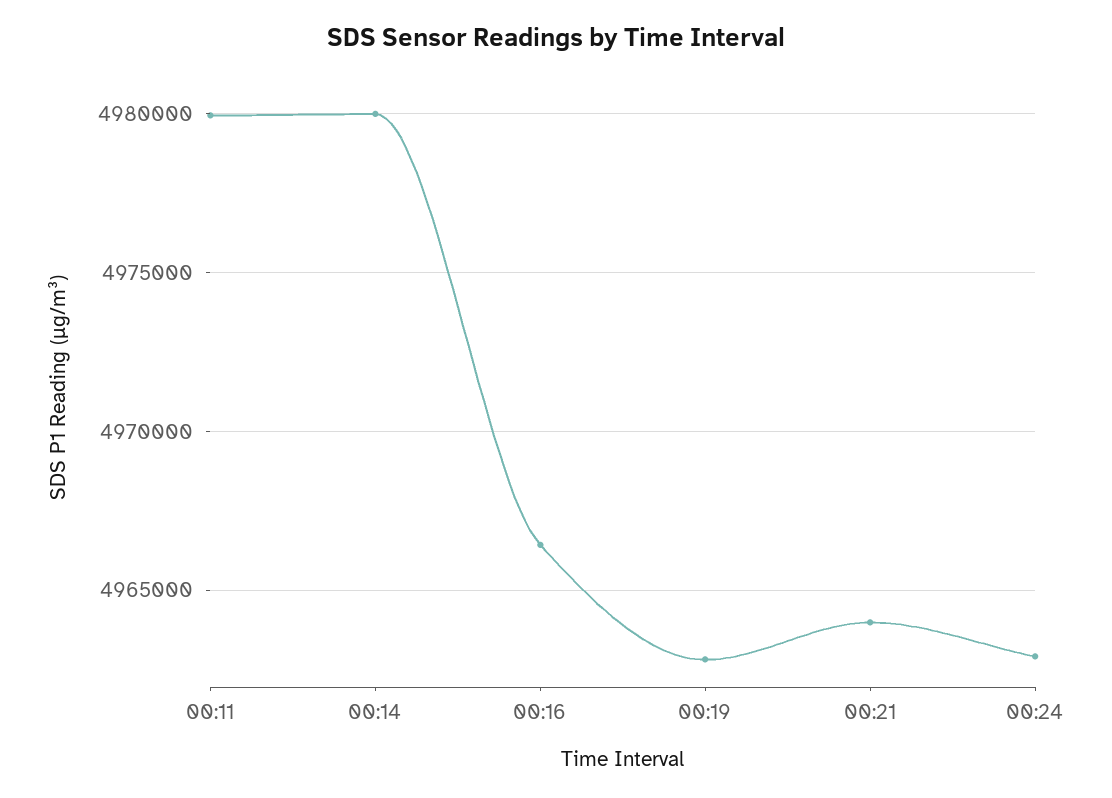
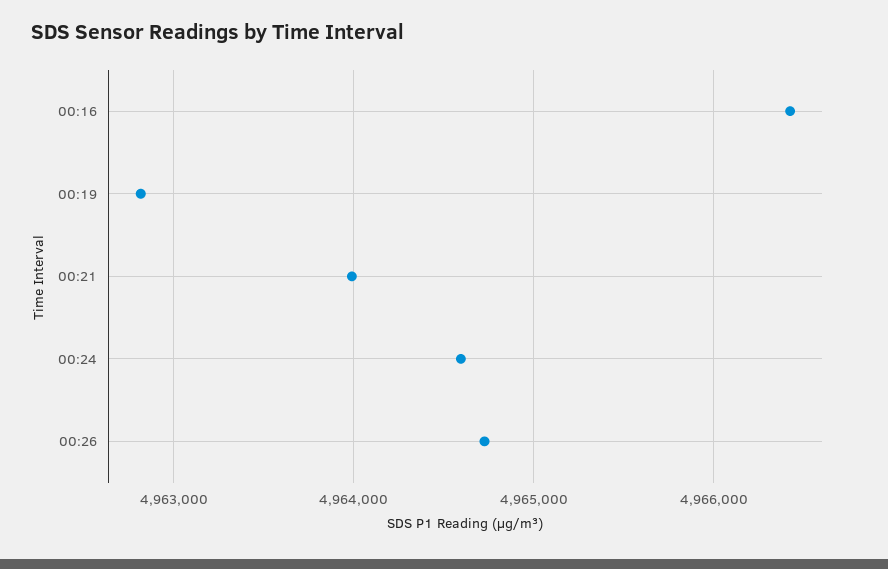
00:11: 4980000 -> none
00:14: 4980000 -> none
00:24: 4963000 -> 4964600
00:26: none -> 4964700

